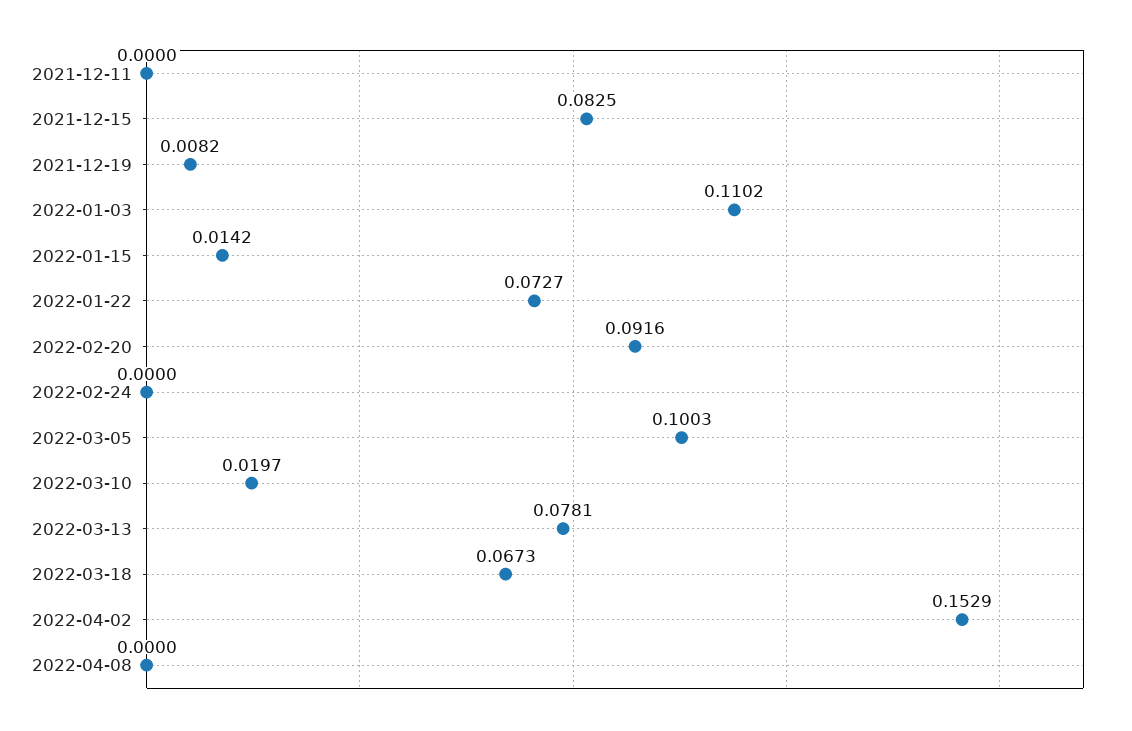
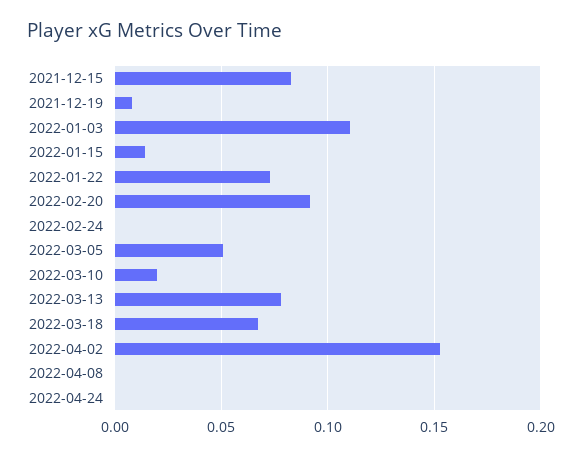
2021-12-11: 0 -> none
2022-03-05: 0.1003 -> 0.05
2022-04-24: none -> 0

